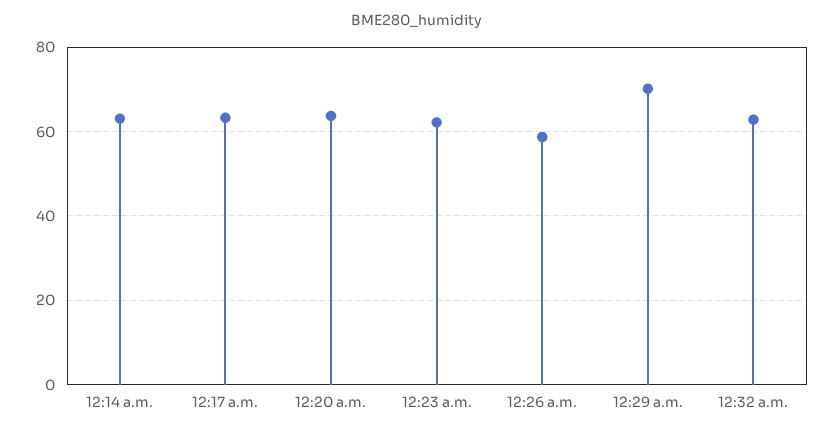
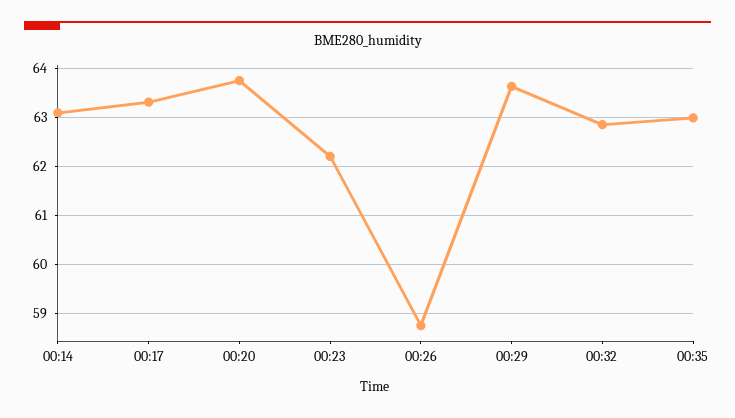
12:29 a.m.: 70 -> 63.6
00:35: none -> 63

